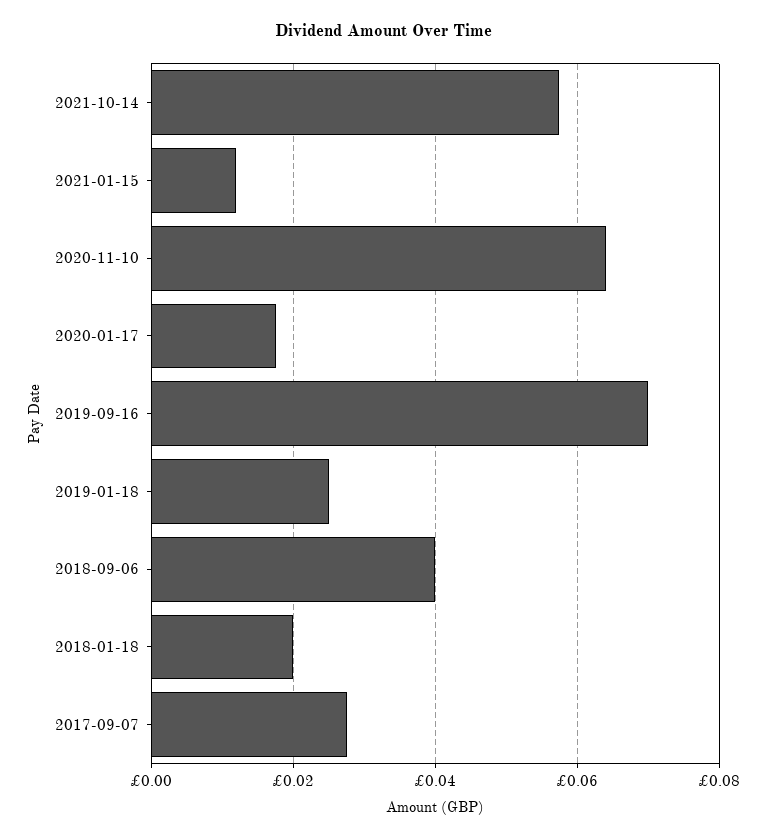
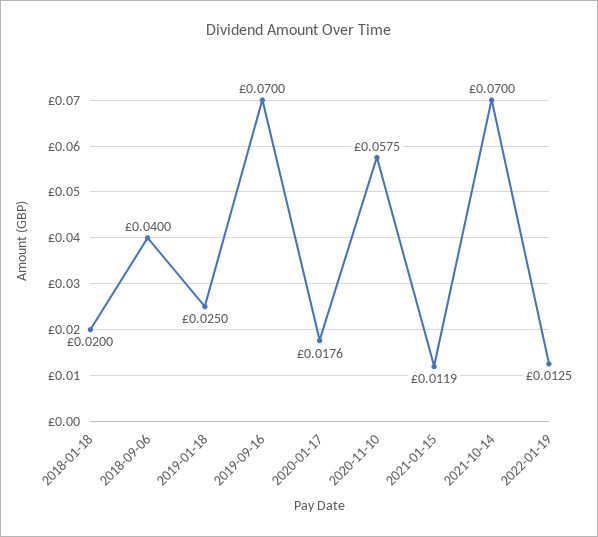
2021-10-14: 0.058 -> 0.07
2020-11-10: 0.064 -> 0.0575
2017-09-07: 0.028 -> none
2022-01-19: none -> 0.0125

